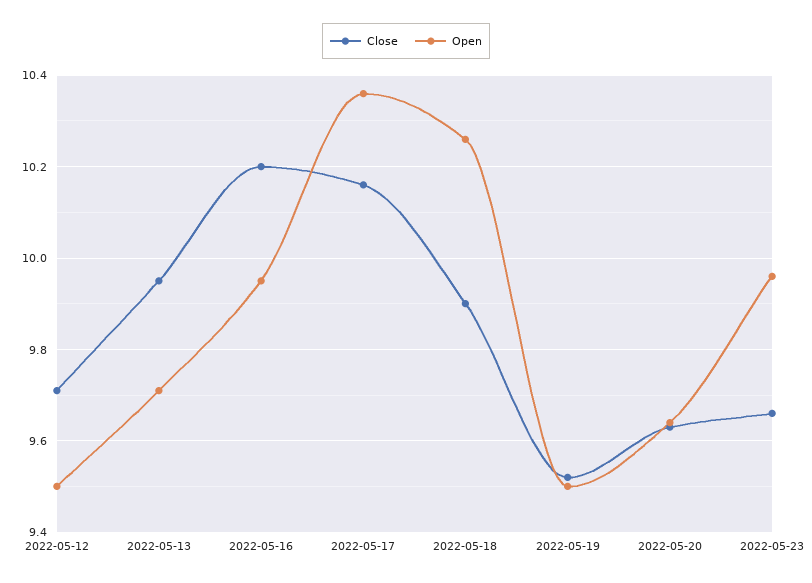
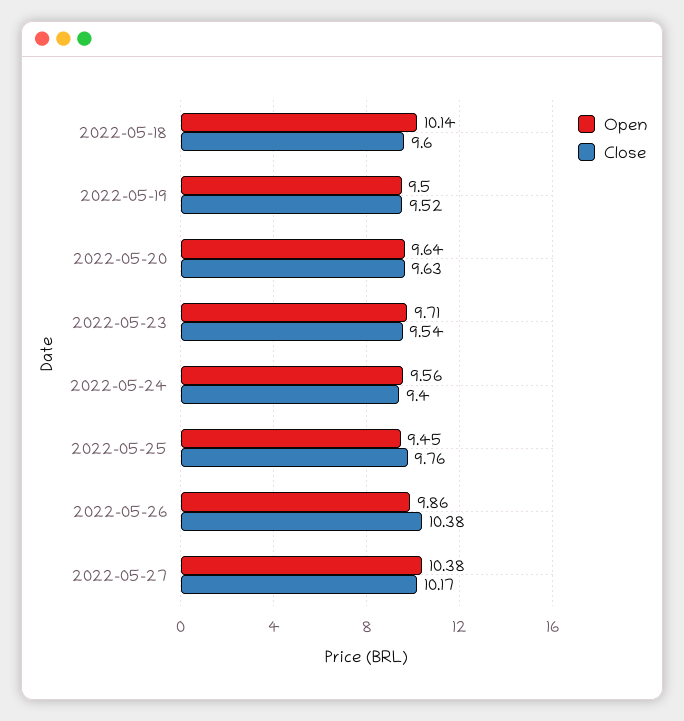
Close, 2022-05-12: 9.7 -> none
Open, 2022-05-12: 9.5 -> none
Close, 2022-05-13: 9.95 -> none
Open, 2022-05-13: 9.7 -> none
Close, 2022-05-16: 10.2 -> none
Open, 2022-05-16: 9.95 -> none
Close, 2022-05-17: 10.15 -> none
Open, 2022-05-17: 10.35 -> none
Close, 2022-05-18: 9.9 -> 9.6
Open, 2022-05-18: 10.25 -> 10.14
Close, 2022-05-23: 9.65 -> 9.54
Open, 2022-05-23: 9.95 -> 9.71
Open, 2022-05-24: none -> 9.56
Close, 2022-05-24: none -> 9.4
Open, 2022-05-25: none -> 9.45
Close, 2022-05-25: none -> 9.76
Open, 2022-05-26: none -> 9.86
Close, 2022-05-26: none -> 10.38
Open, 2022-05-27: none -> 10.38
Close, 2022-05-27: none -> 10.17

